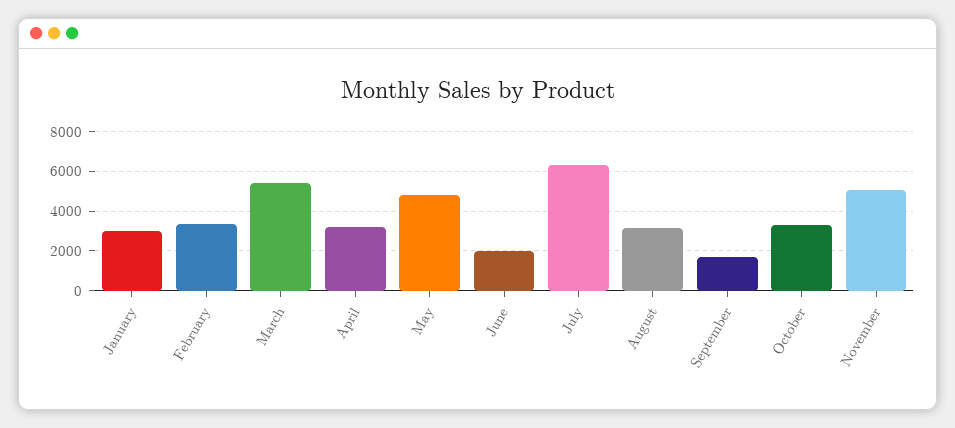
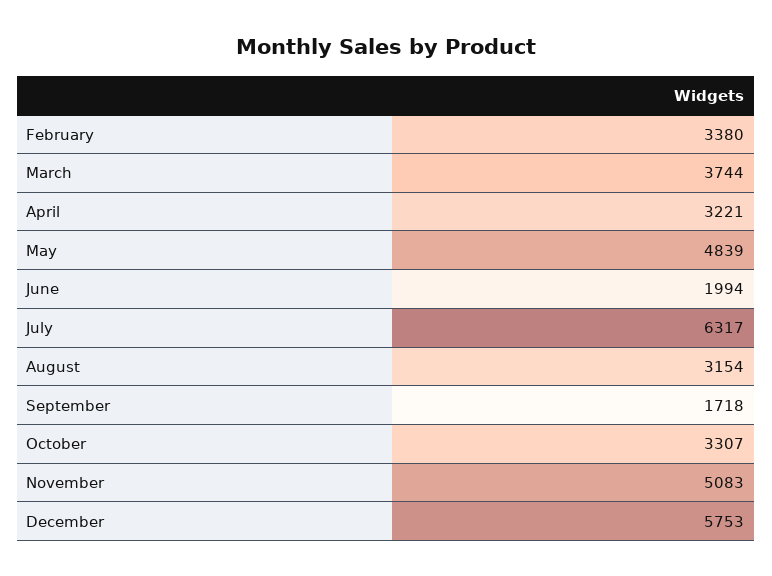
January: 3000 -> none
March: 5500 -> 3744
December: none -> 5753

